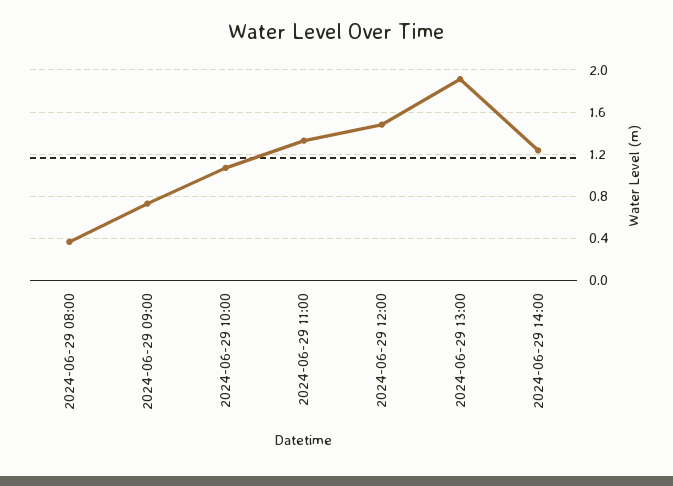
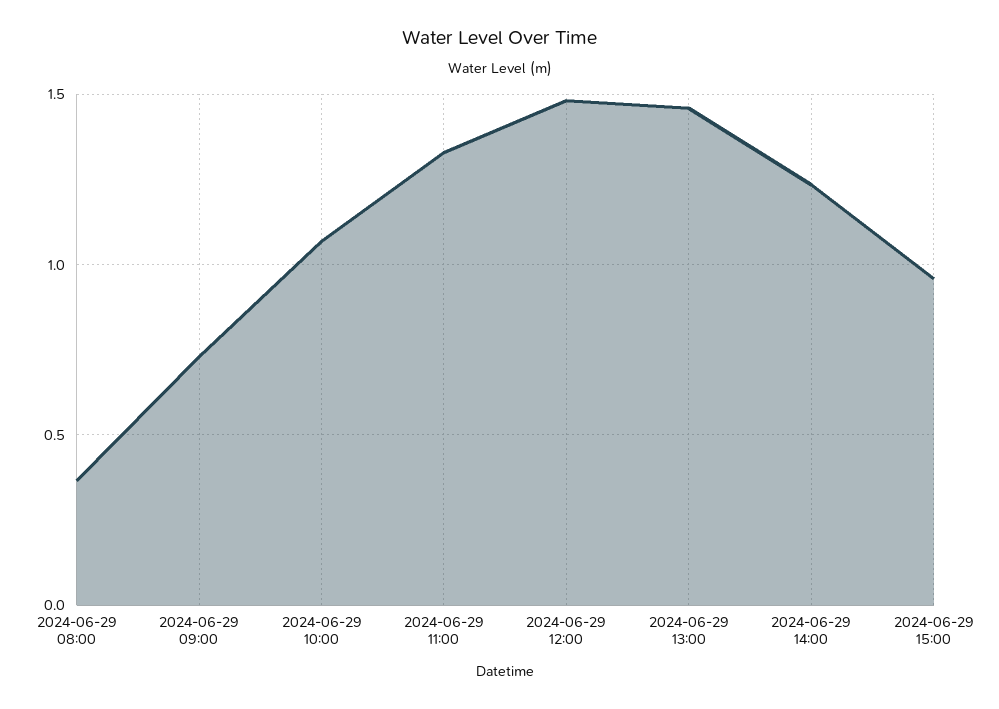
2024-06-29 13:00: 1.9 -> 1.45
2024-06-29 15:00: none -> 0.95

